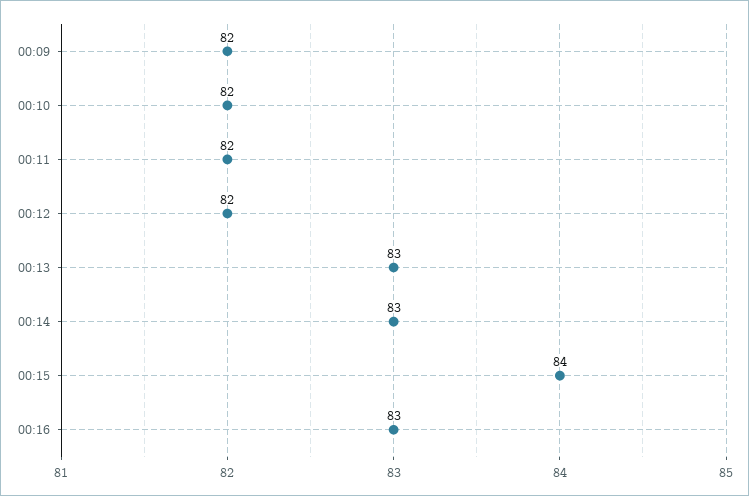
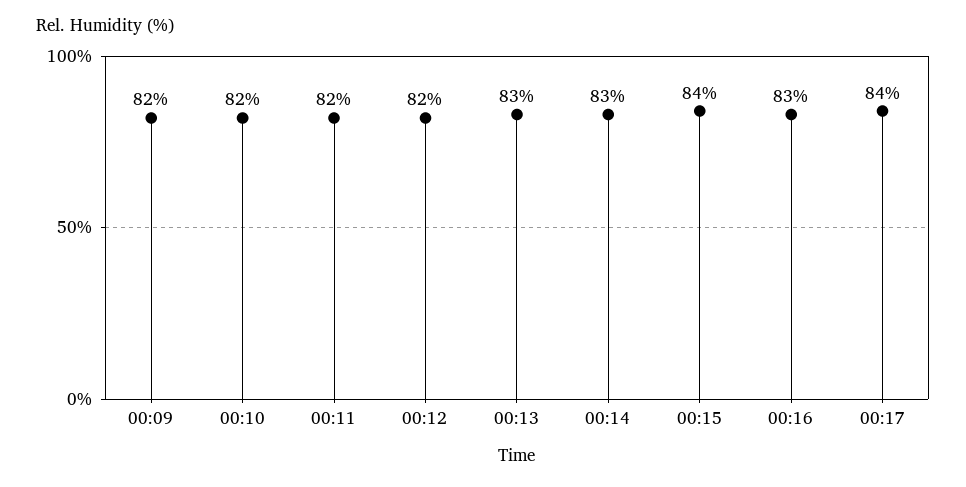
00:17: none -> 84

